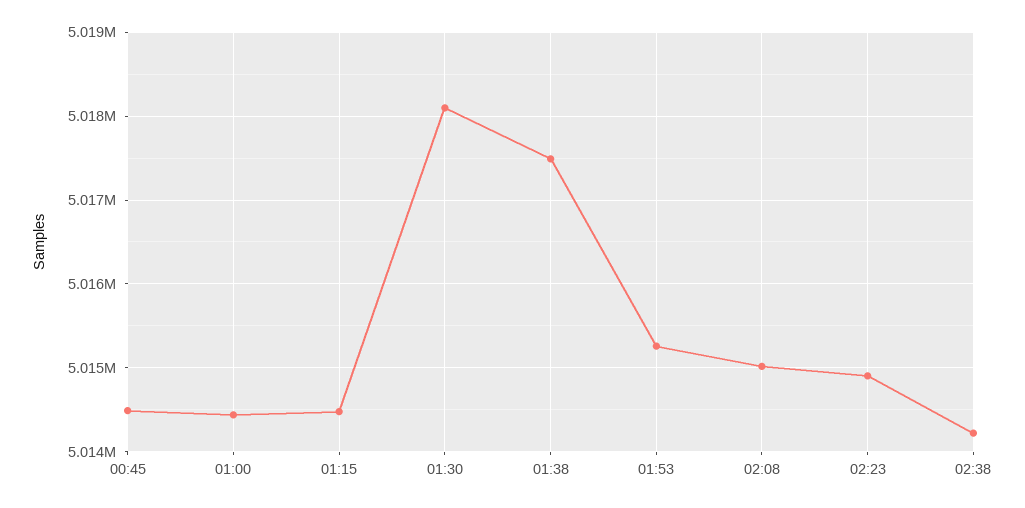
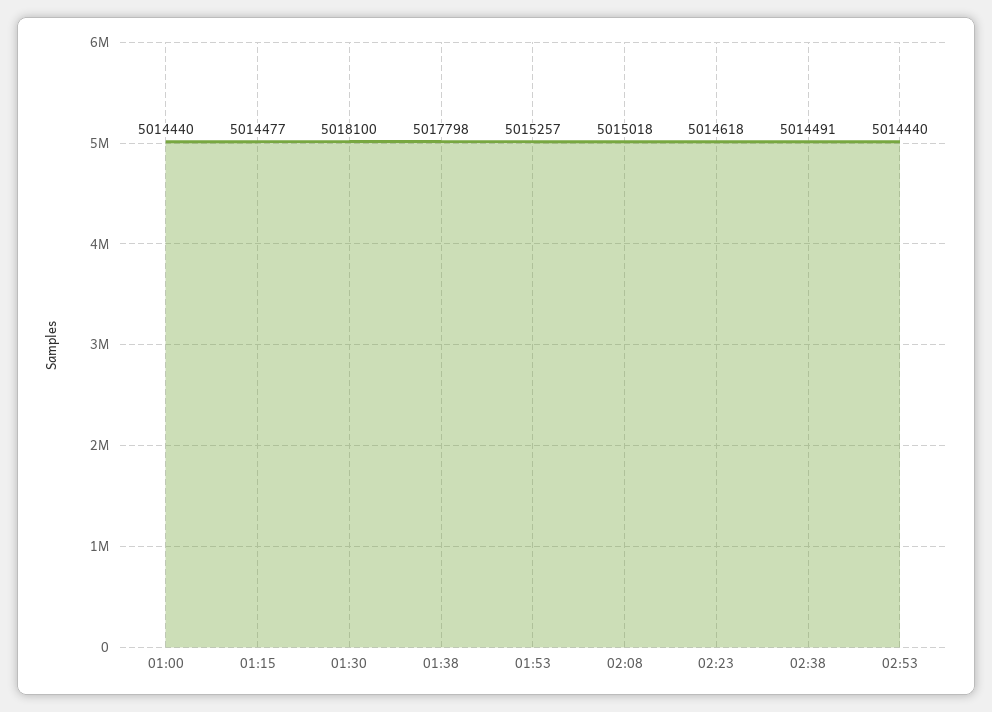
00:45: 5014500 -> none
01:38: 5017500 -> 5017798
02:23: 5014900 -> 5014618
02:38: 5014200 -> 5014491
02:53: none -> 5014440

